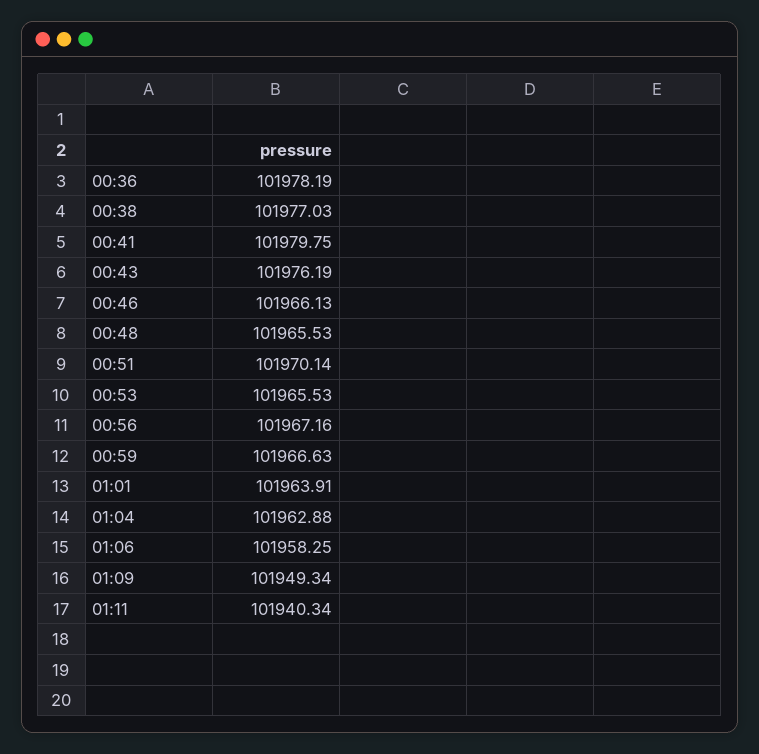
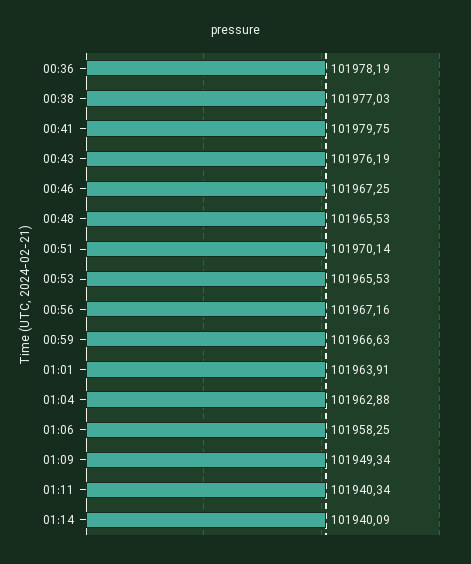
00:46: 101966.13 -> 101967.25
01:14: none -> 101940.09

